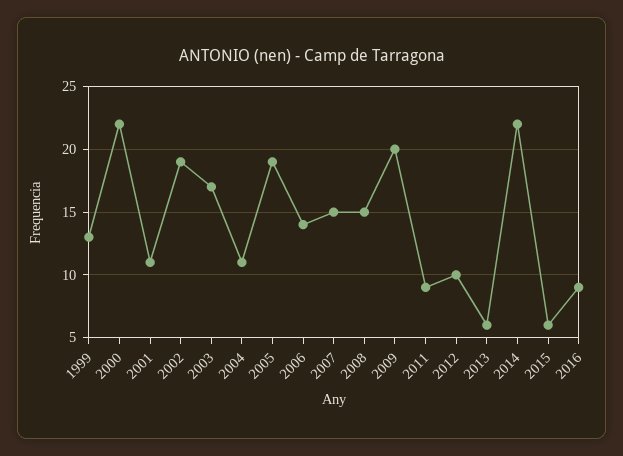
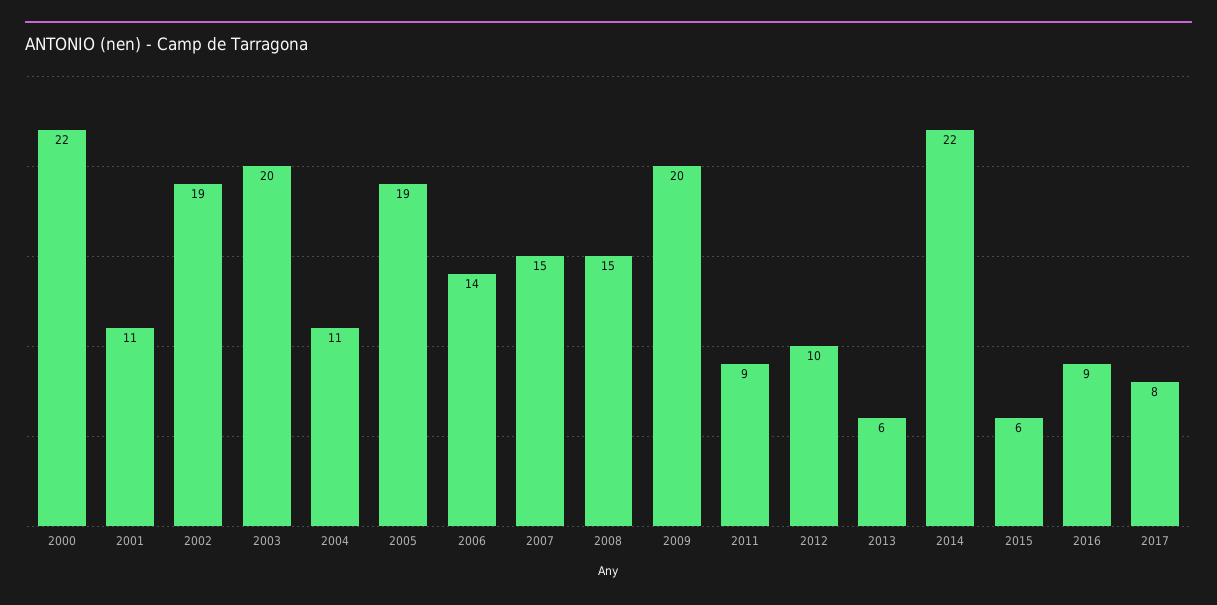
1999: 13 -> none
2003: 17 -> 20
2017: none -> 8

